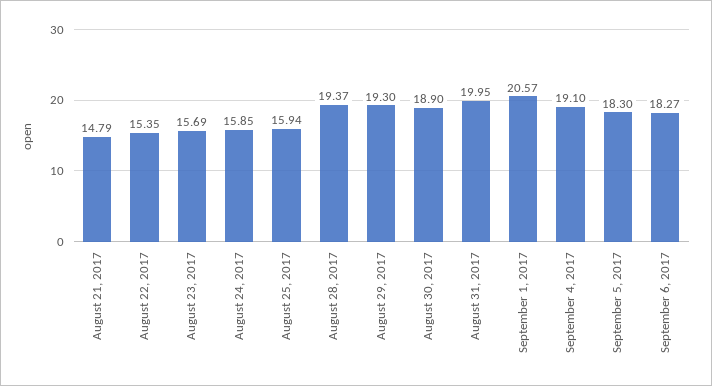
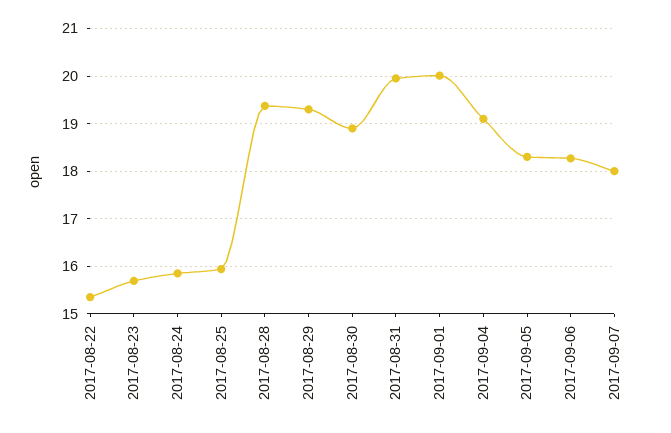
August 21, 2017: 14.79 -> none
September 1, 2017: 20.57 -> 20
2017-09-07: none -> 18

